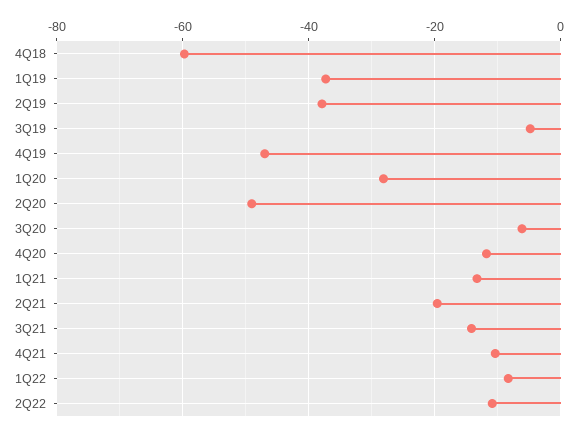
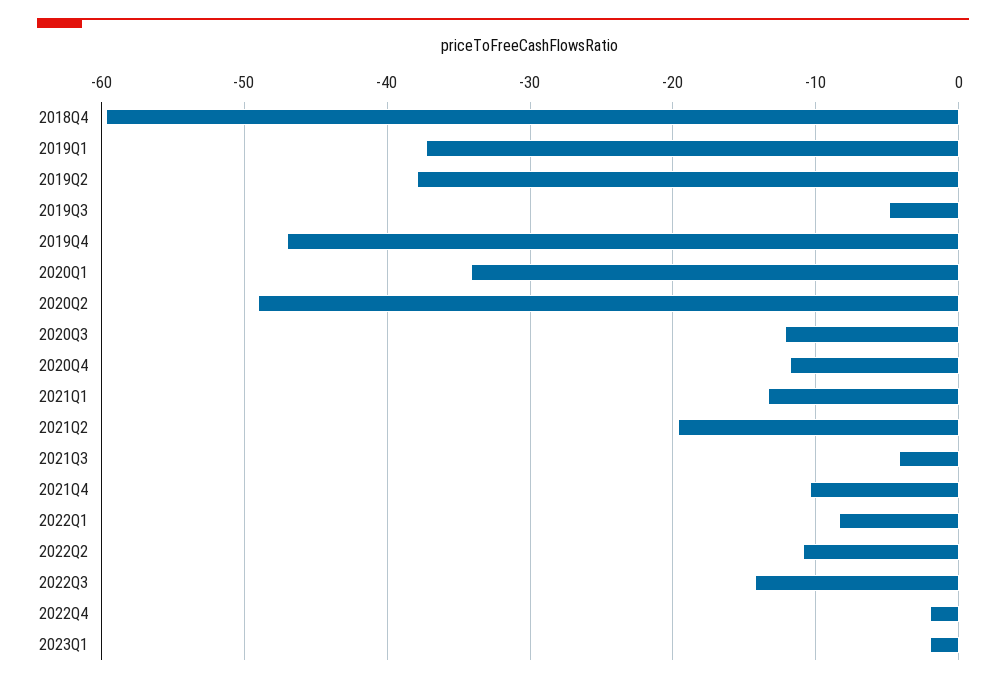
1Q20: -28 -> -34
3Q20: -6 -> -12
3Q21: -14 -> -4
2022Q3: none -> -14
2022Q4: none -> -2
2023Q1: none -> -2

